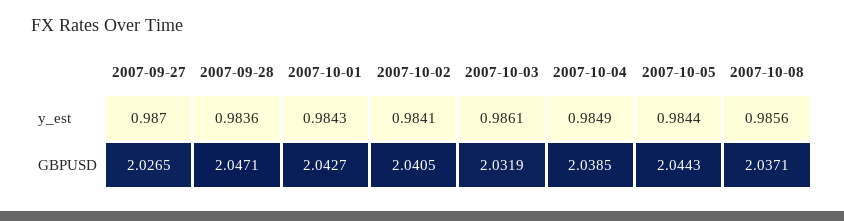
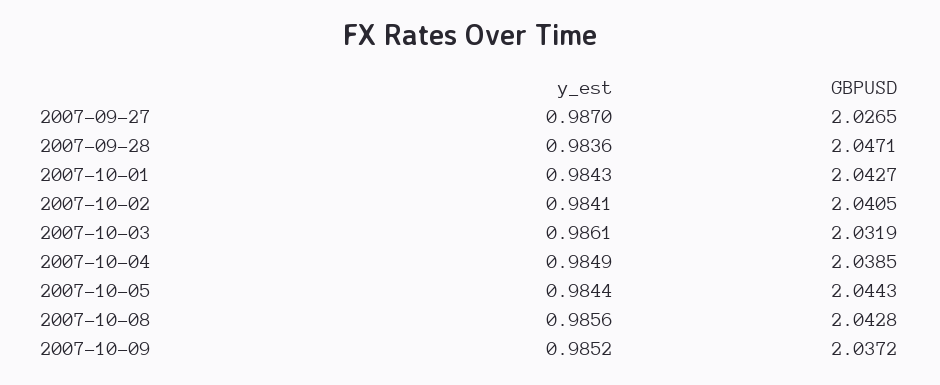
2007-10-08, GBPUSD: 2.0371 -> 2.0428
2007-10-09, y_est: none -> 0.9852
2007-10-09, GBPUSD: none -> 2.0372

